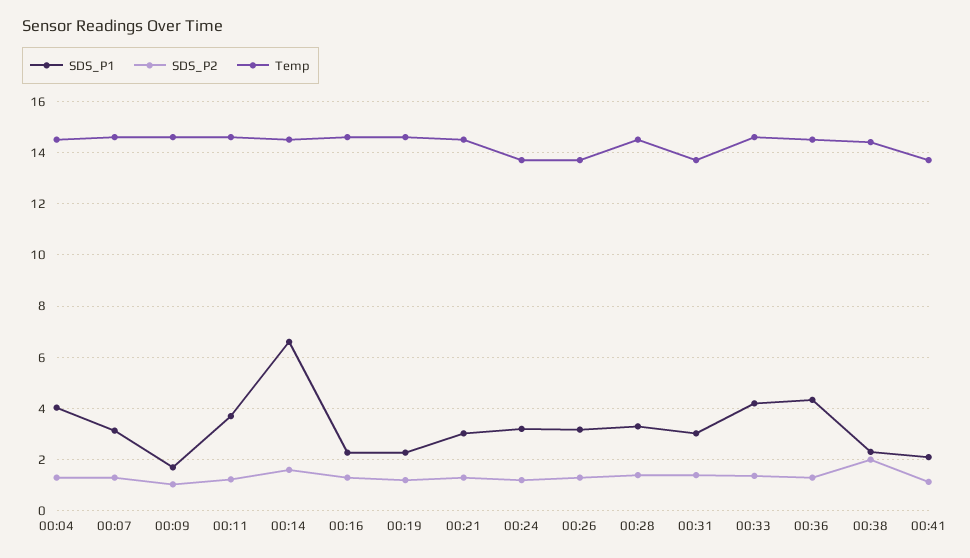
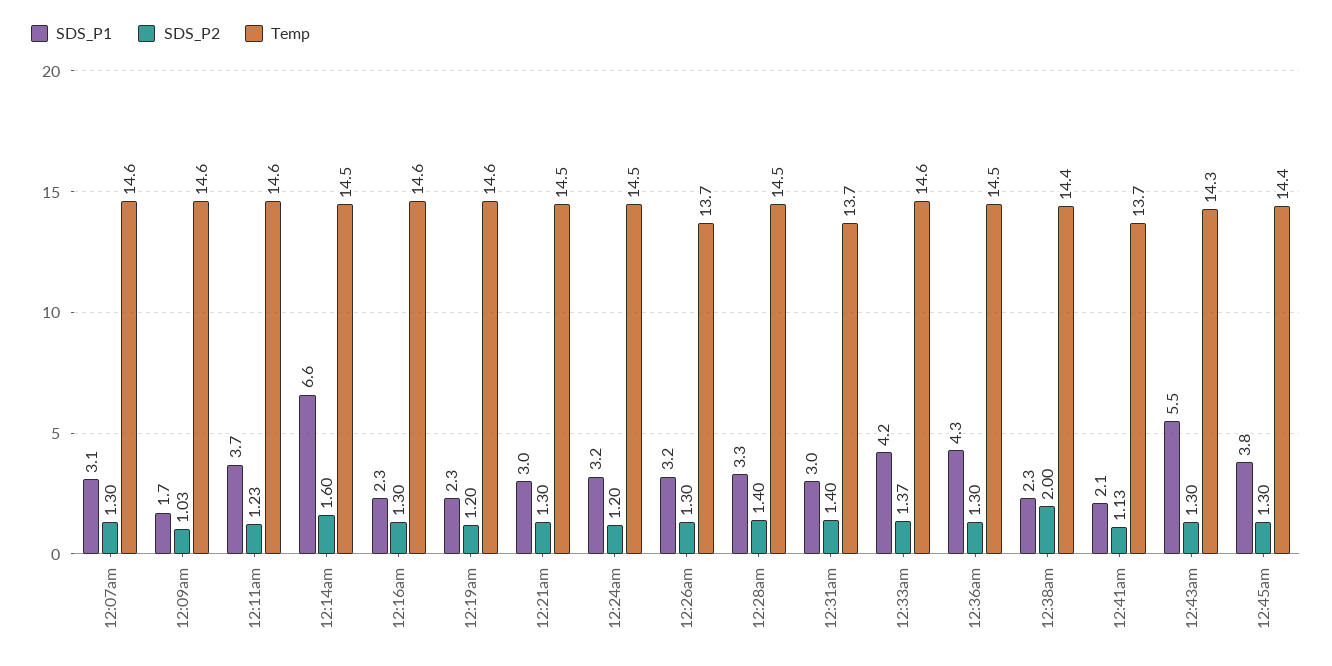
SDS_P1, 00:04: 4 -> none
SDS_P2, 00:04: 1.25 -> none
Temp, 00:04: 14.5 -> none
Temp, 00:24: 13.75 -> 14.5
SDS_P1, 12:43am: none -> 5.5
SDS_P2, 12:43am: none -> 1.3
Temp, 12:43am: none -> 14.3
SDS_P1, 12:45am: none -> 3.8
SDS_P2, 12:45am: none -> 1.3
Temp, 12:45am: none -> 14.4

